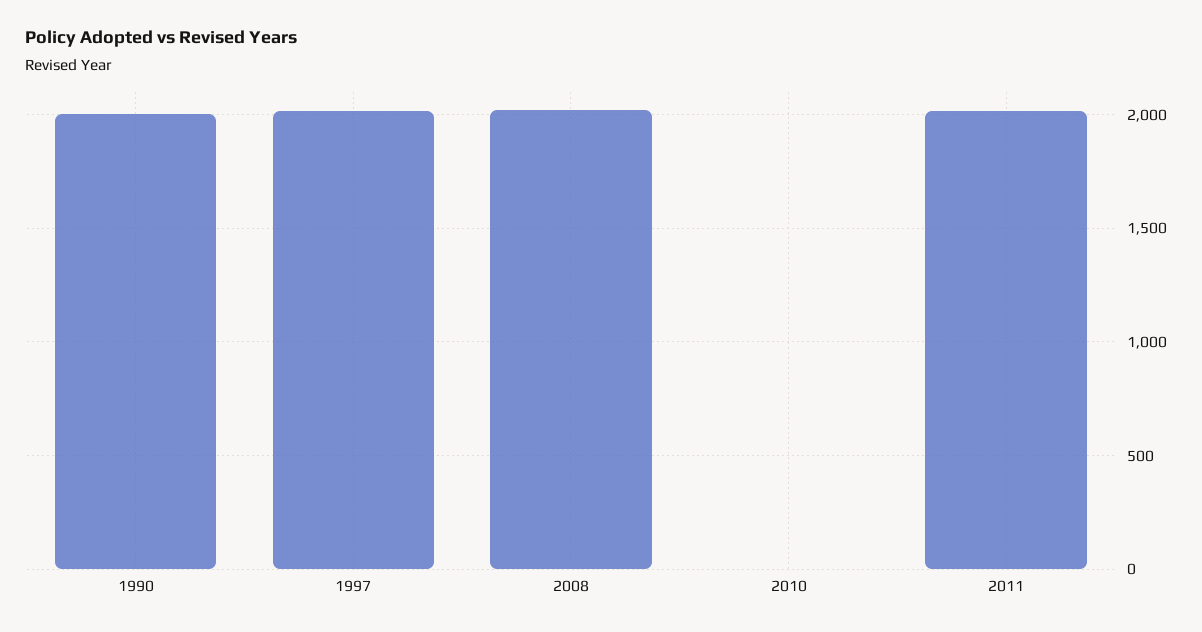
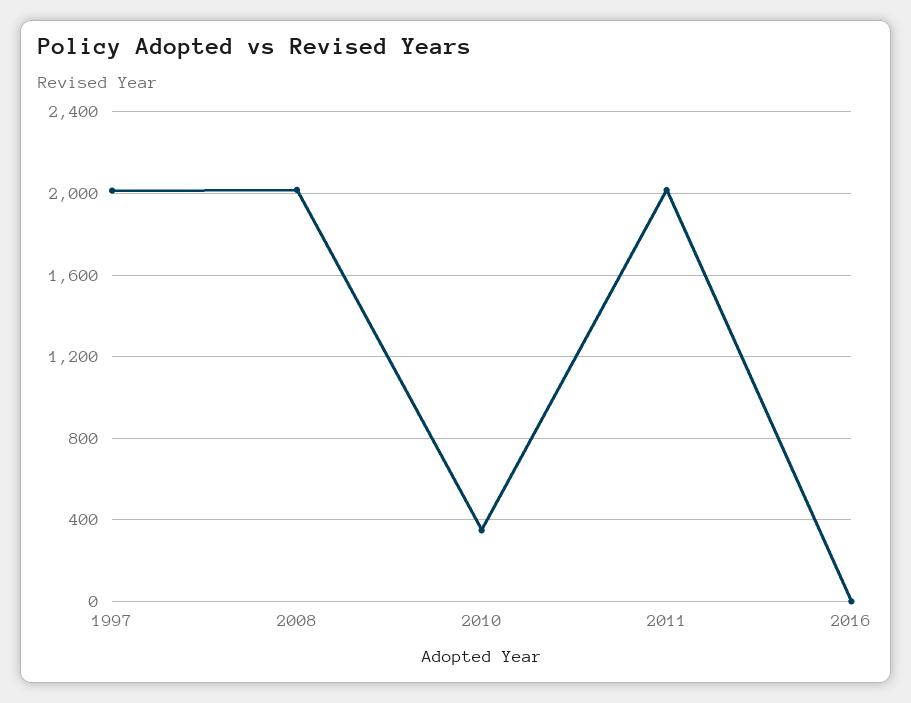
1990: 2000 -> none
2010: 0 -> 350
2016: none -> 0

